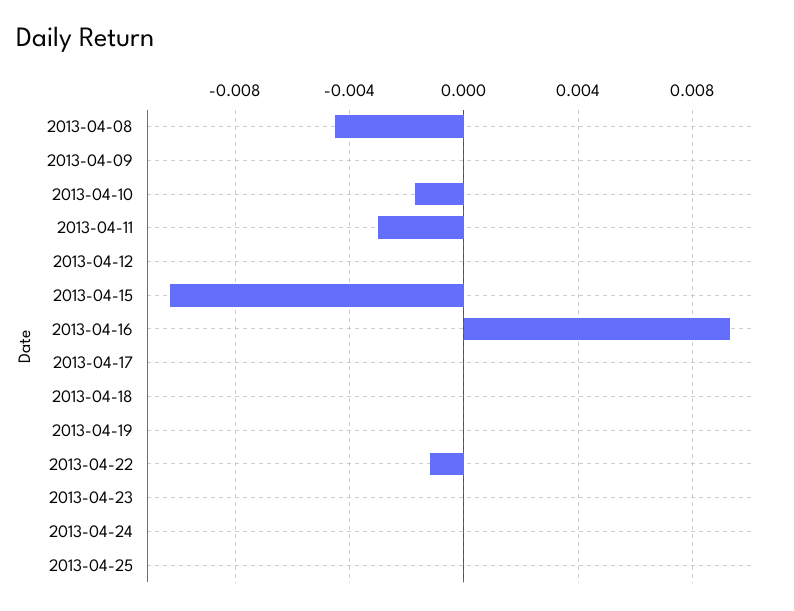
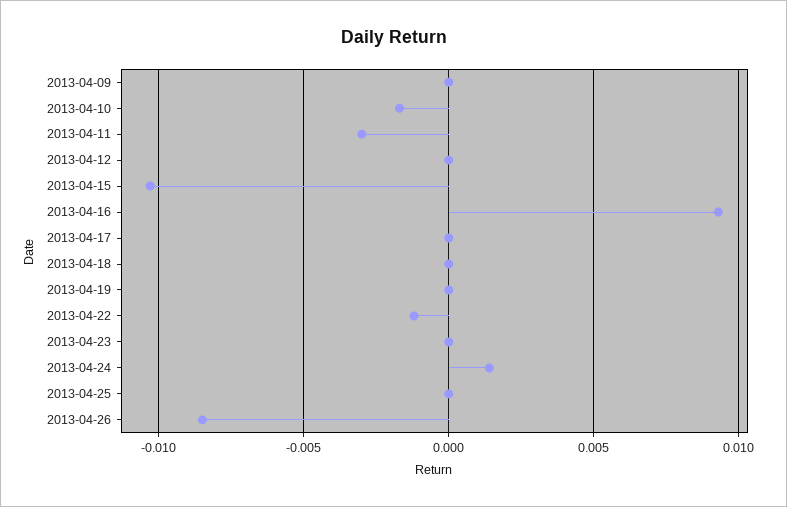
2013-04-08: -0.0045 -> none
2013-04-24: 0 -> 0.0015
2013-04-26: none -> -0.0085

